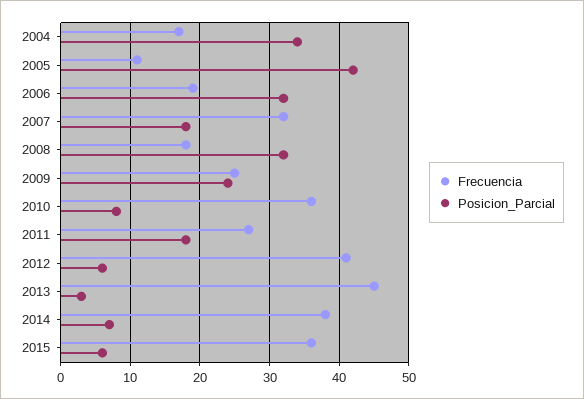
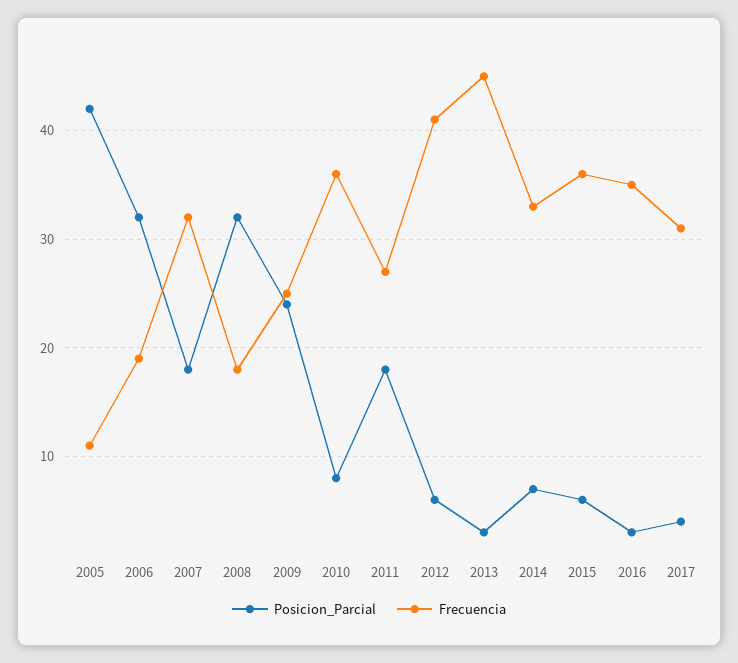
Frecuencia, 2004: 17 -> none
Posicion_Parcial, 2004: 34 -> none
Frecuencia, 2014: 38 -> 33
Posicion_Parcial, 2016: none -> 3
Frecuencia, 2016: none -> 35
Posicion_Parcial, 2017: none -> 4
Frecuencia, 2017: none -> 31

